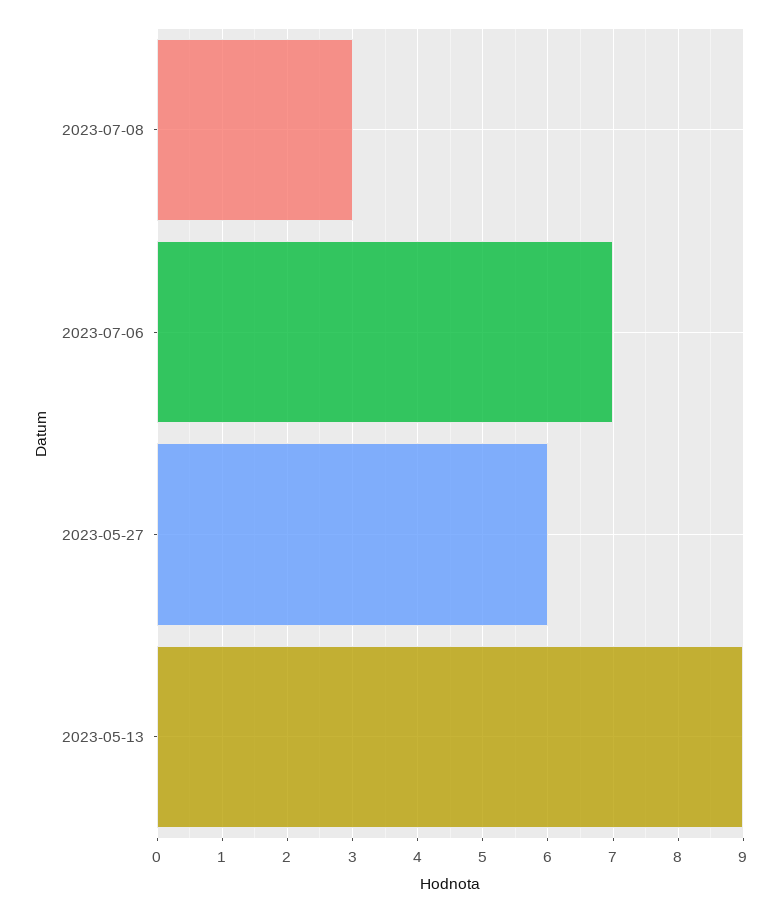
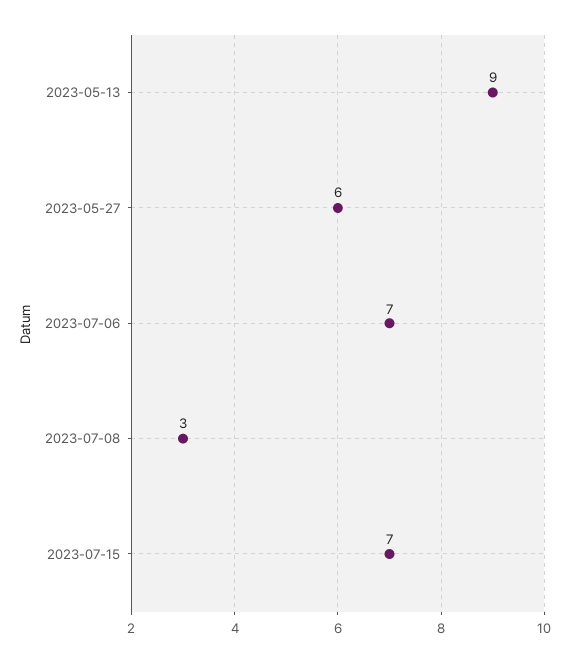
2023-07-15: none -> 7

